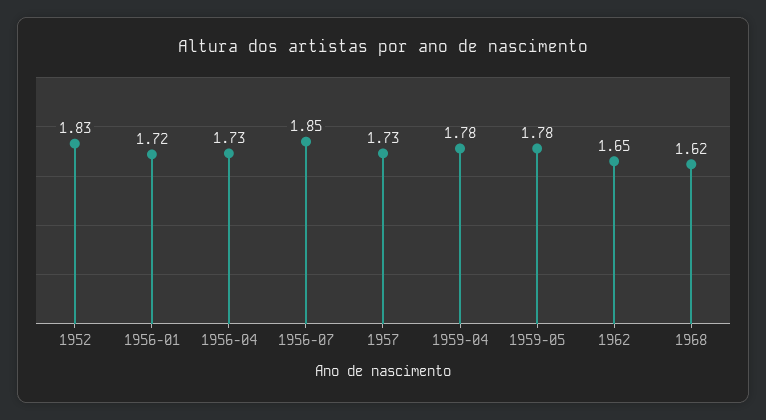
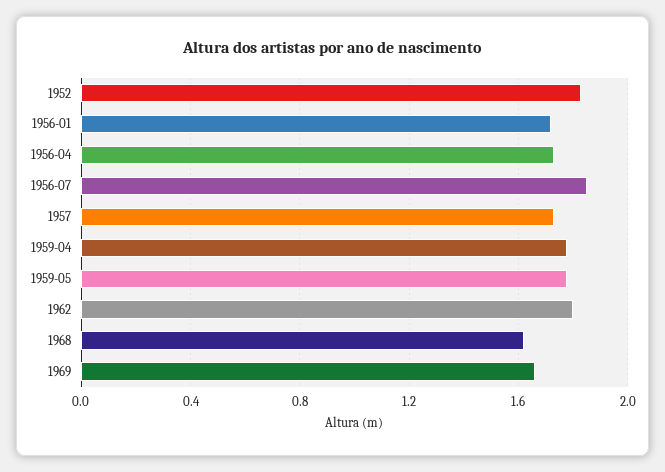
1962: 1.65 -> 1.8
1969: none -> 1.65

